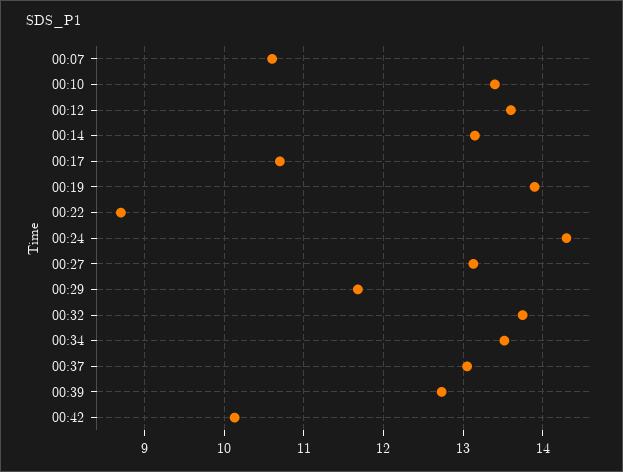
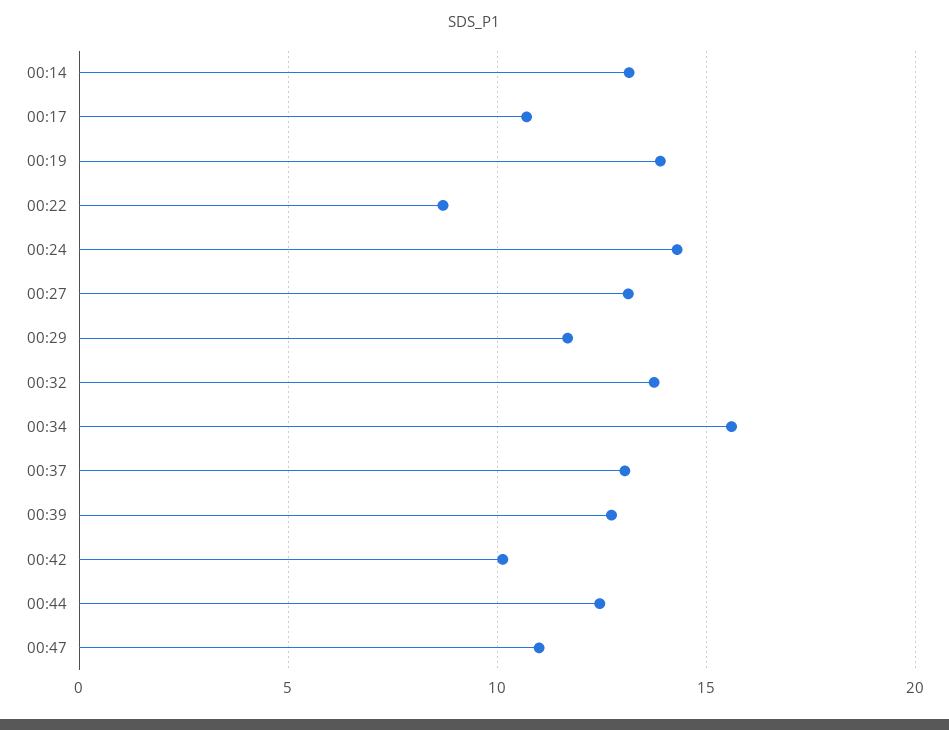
00:07: 10.6 -> none
00:10: 13.4 -> none
00:12: 13.6 -> none
00:34: 13.5 -> 15.5
00:44: none -> 12.5
00:47: none -> 11

